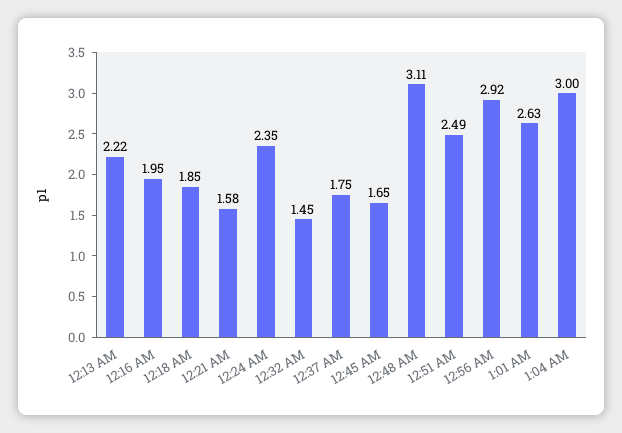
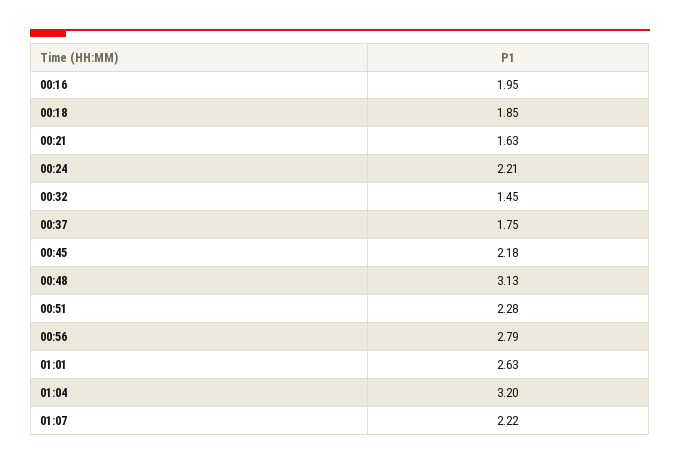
12:13 AM: 2.22 -> none
12:21 AM: 1.58 -> 1.63
12:24 AM: 2.35 -> 2.21
12:45 AM: 1.65 -> 2.18
12:48 AM: 3.11 -> 3.13
12:51 AM: 2.49 -> 2.28
12:56 AM: 2.92 -> 2.79
1:04 AM: 3 -> 3.2
01:07: none -> 2.22

